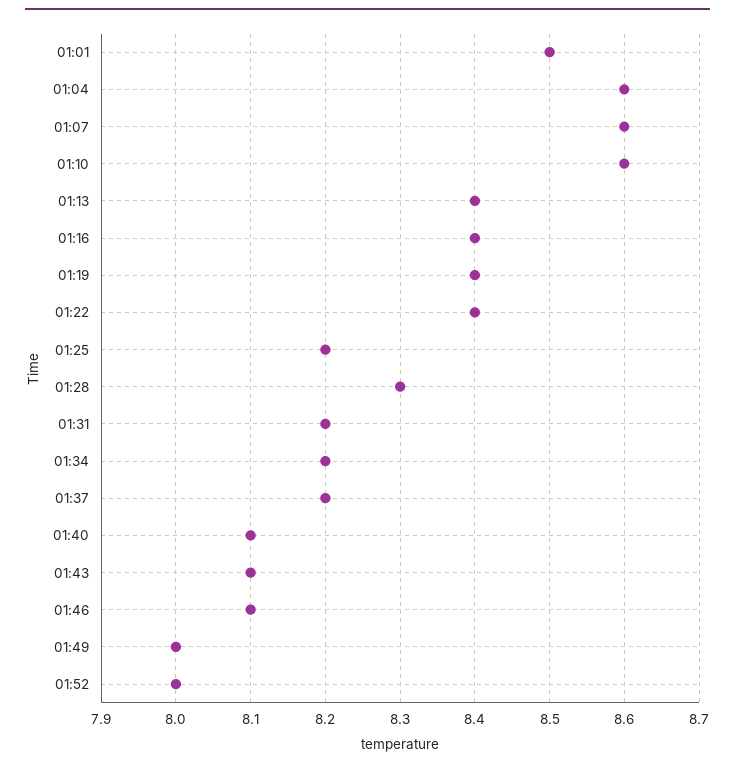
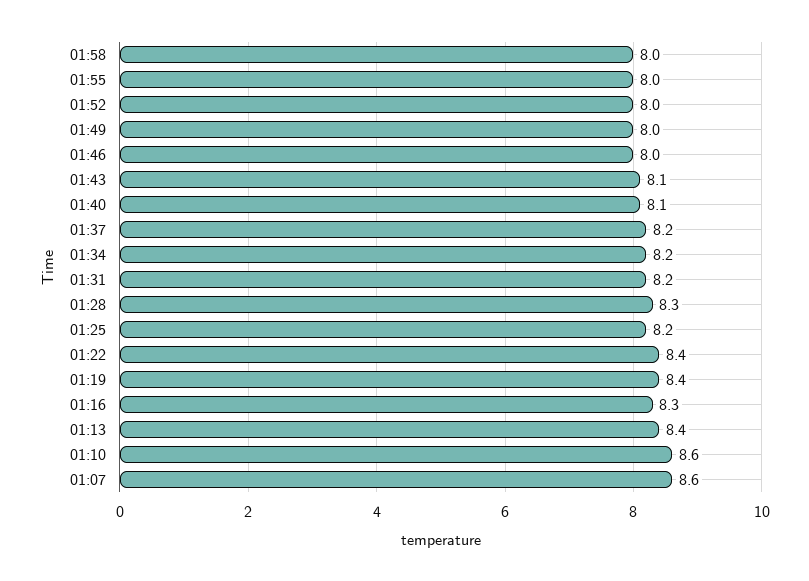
01:01: 8.5 -> none
01:04: 8.6 -> none
01:16: 8.4 -> 8.3
01:46: 8.1 -> 8
01:58: none -> 8
01:55: none -> 8

